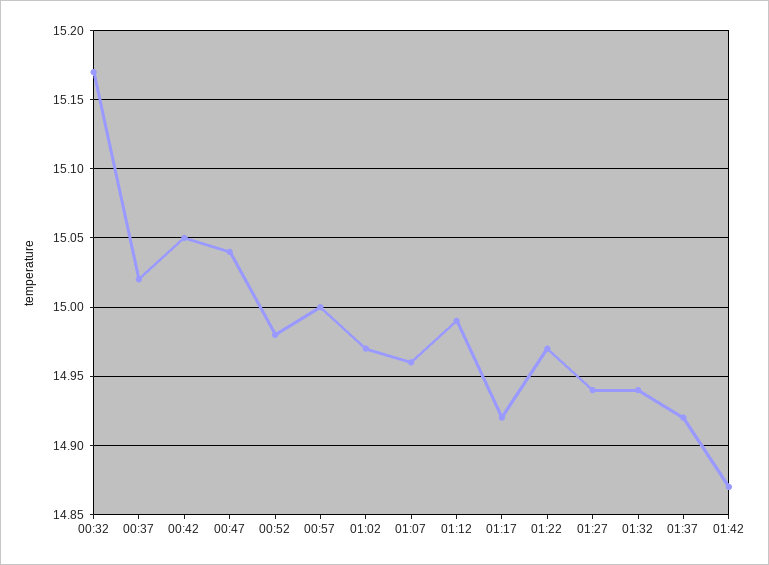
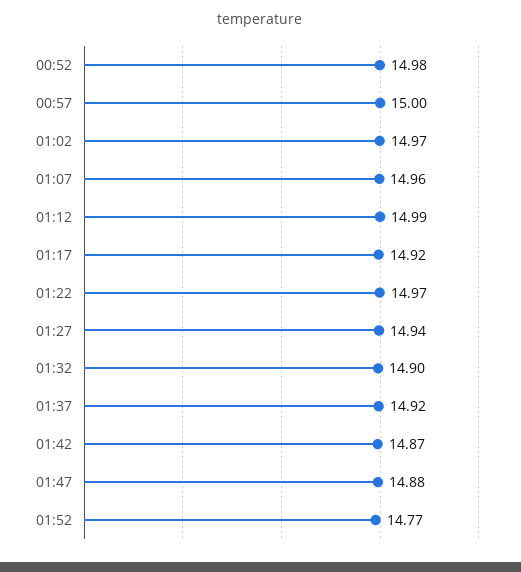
00:32: 15.17 -> none
00:37: 15.02 -> none
00:42: 15.05 -> none
00:47: 15.04 -> none
01:32: 14.94 -> 14.9
01:47: none -> 14.88
01:52: none -> 14.77

